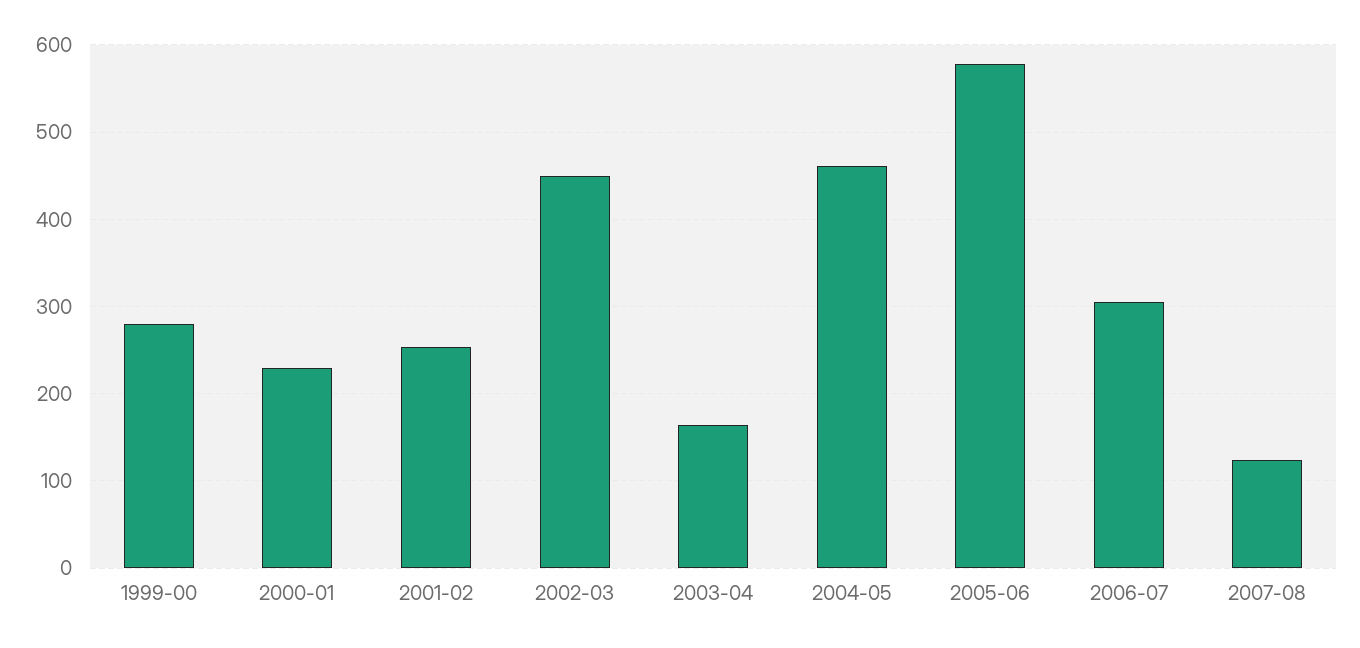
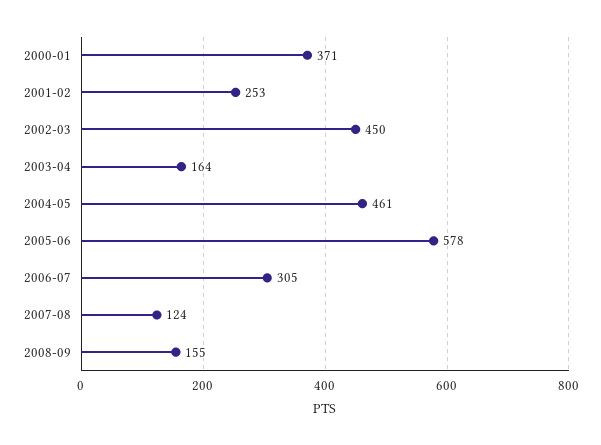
1999-00: 280 -> none
2000-01: 230 -> 371
2008-09: none -> 155

